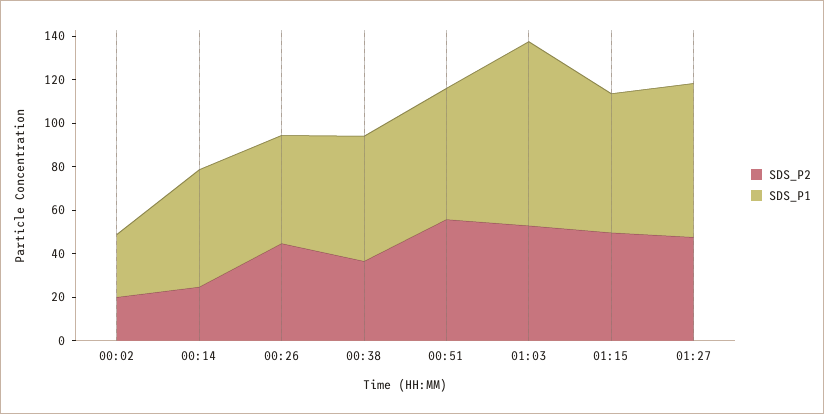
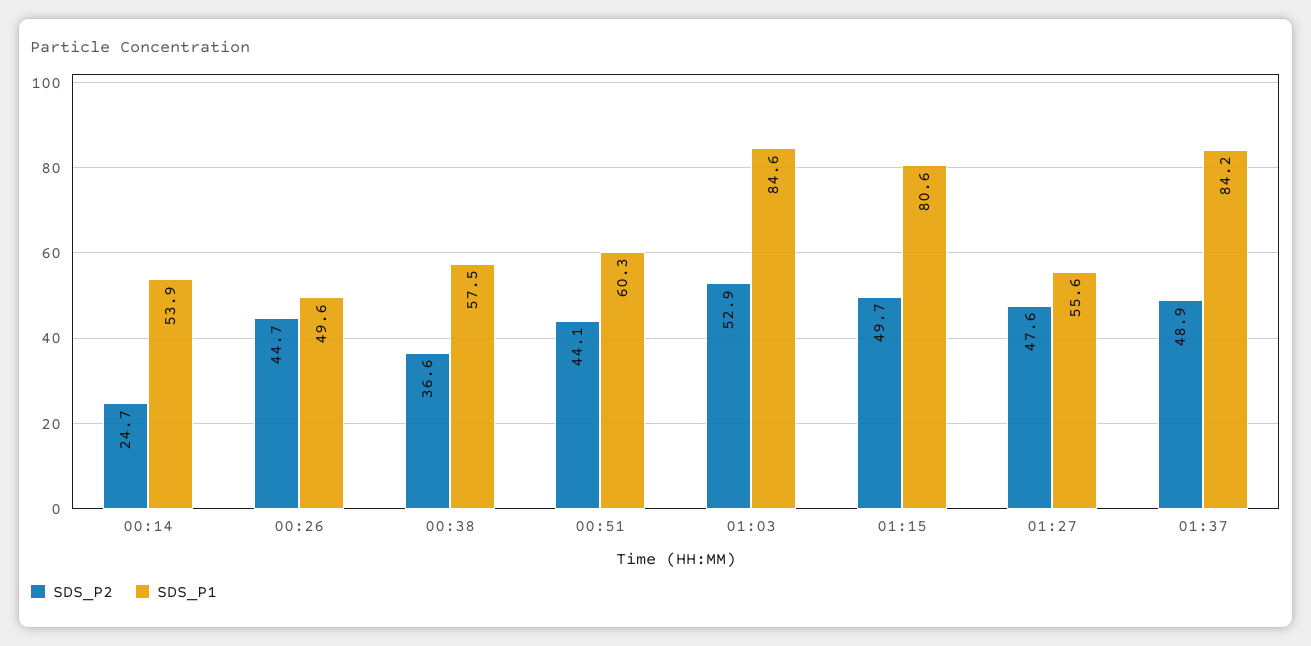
SDS_P2, 00:02: 20 -> none
SDS_P1, 00:02: 30 -> none
SDS_P2, 00:51: 55 -> 44.1
SDS_P1, 01:15: 65 -> 80.6
SDS_P1, 01:27: 70 -> 55.6
SDS_P2, 01:37: none -> 48.9
SDS_P1, 01:37: none -> 84.2

